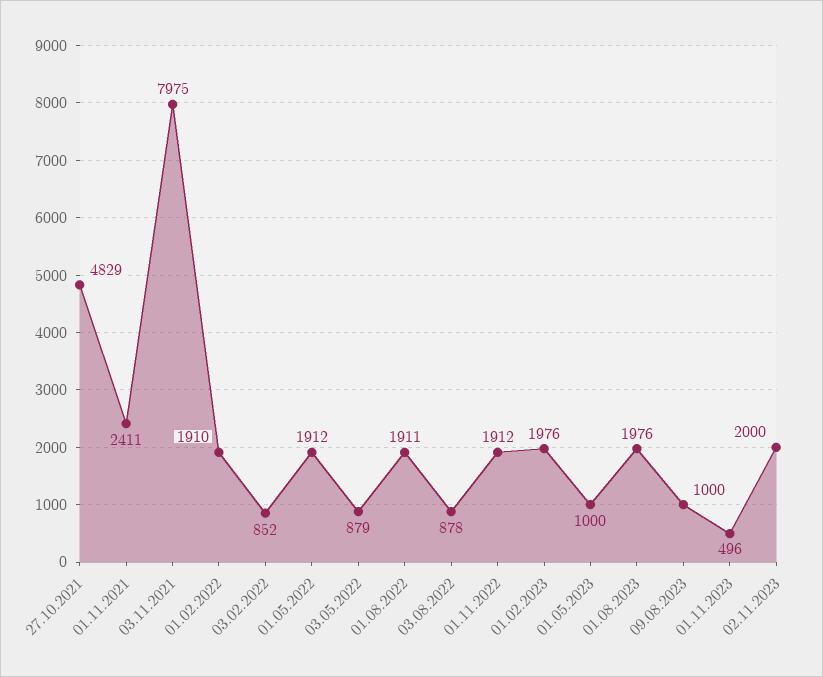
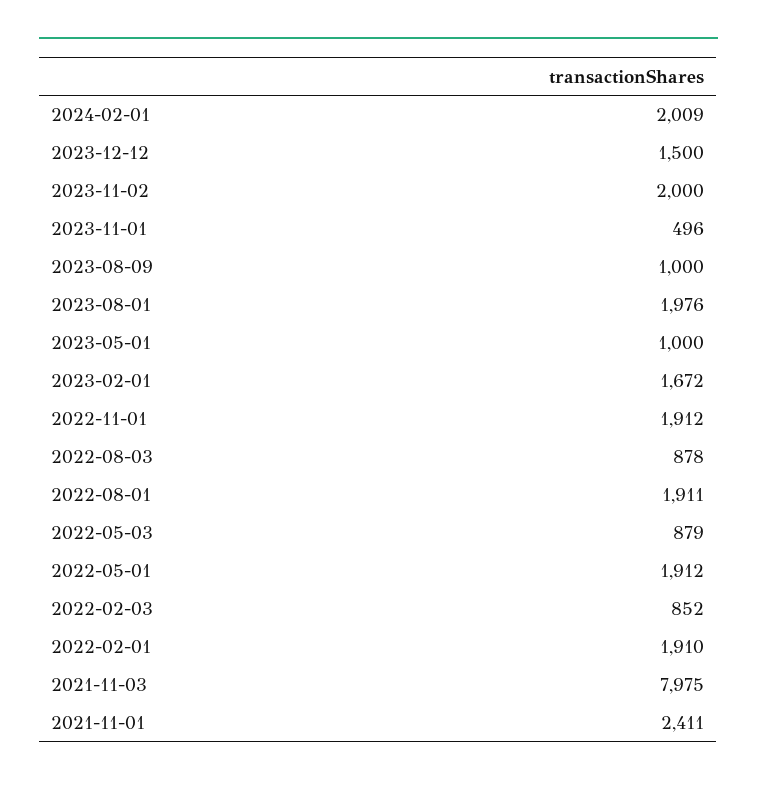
27.10.2021: 4829 -> none
01.02.2023: 1976 -> 1672
2024-02-01: none -> 2009
2023-12-12: none -> 1500

